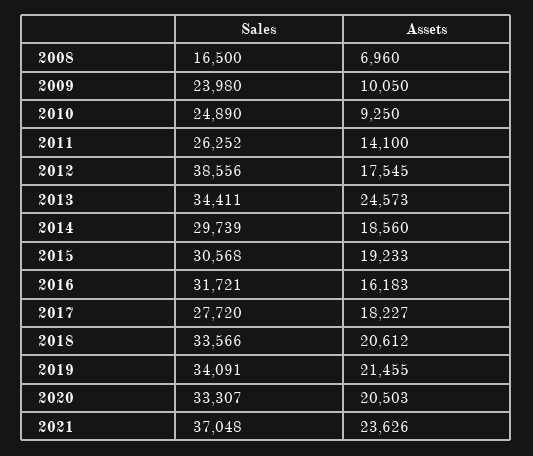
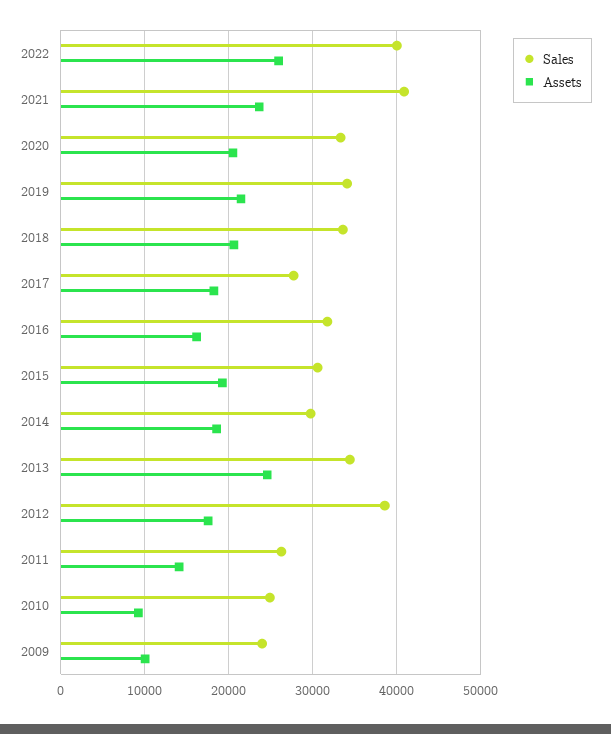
Sales, 2008: 16500 -> none
Assets, 2008: 6960 -> none
Sales, 2021: 37048 -> 41000
Sales, 2022: none -> 40000
Assets, 2022: none -> 26000

